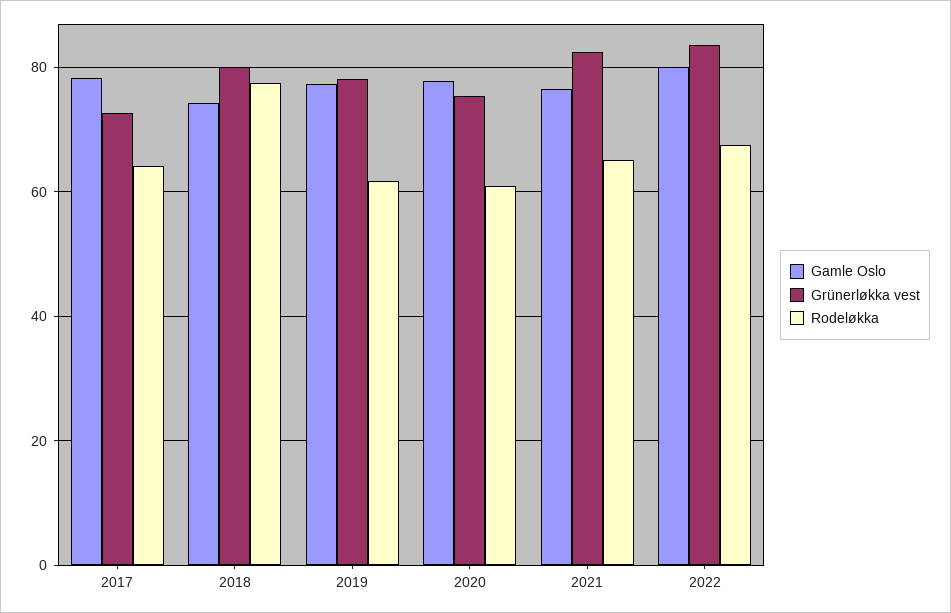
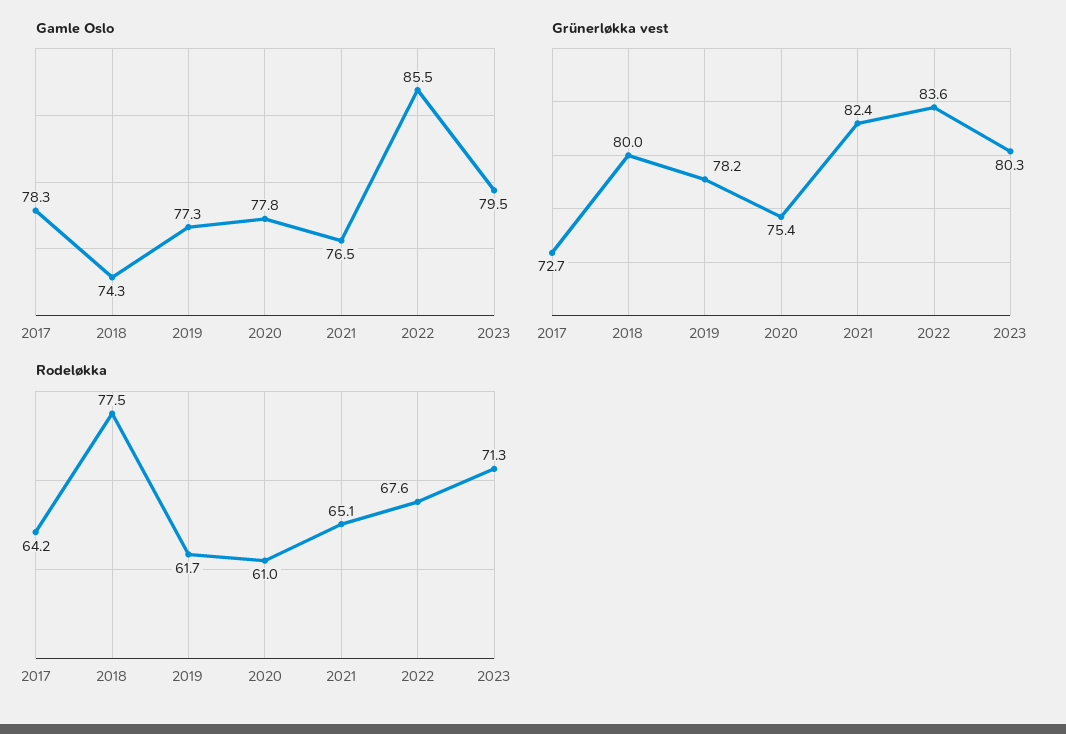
Gamle Oslo, 2022: 80 -> 85.5
Gamle Oslo, 2023: none -> 79.5
Grünerløkka vest, 2023: none -> 80.3
Rodeløkka, 2023: none -> 71.3

